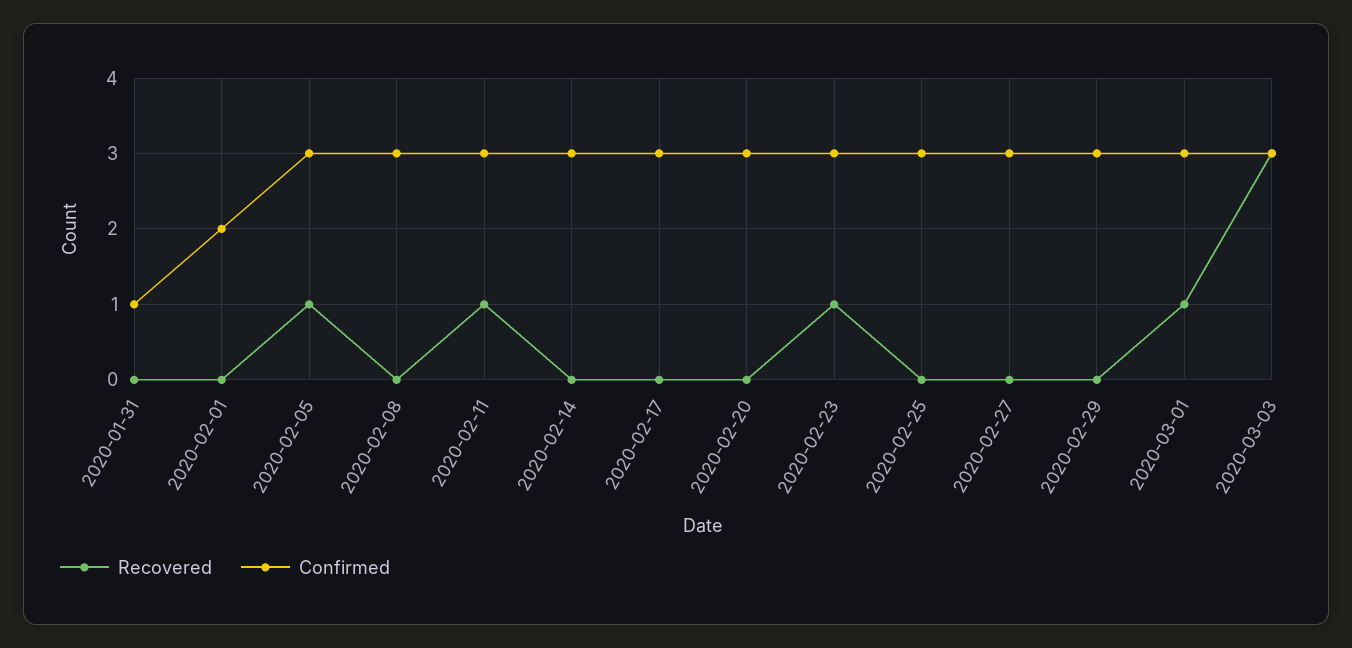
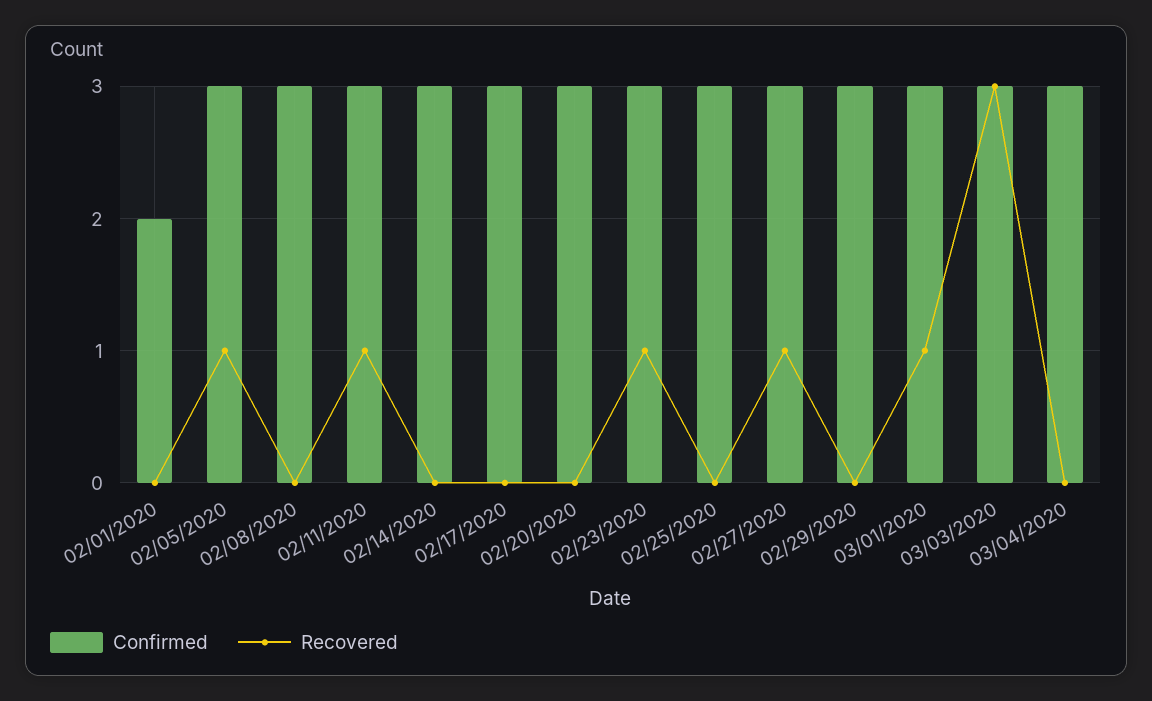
Recovered, 2020-01-31: 0 -> none
Confirmed, 2020-01-31: 1 -> none
Recovered, 2020-02-27: 0 -> 1
Confirmed, 03/04/2020: none -> 3
Recovered, 03/04/2020: none -> 0

